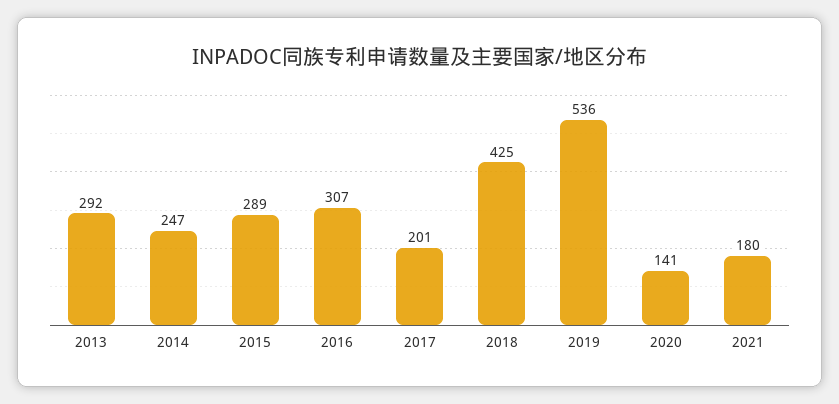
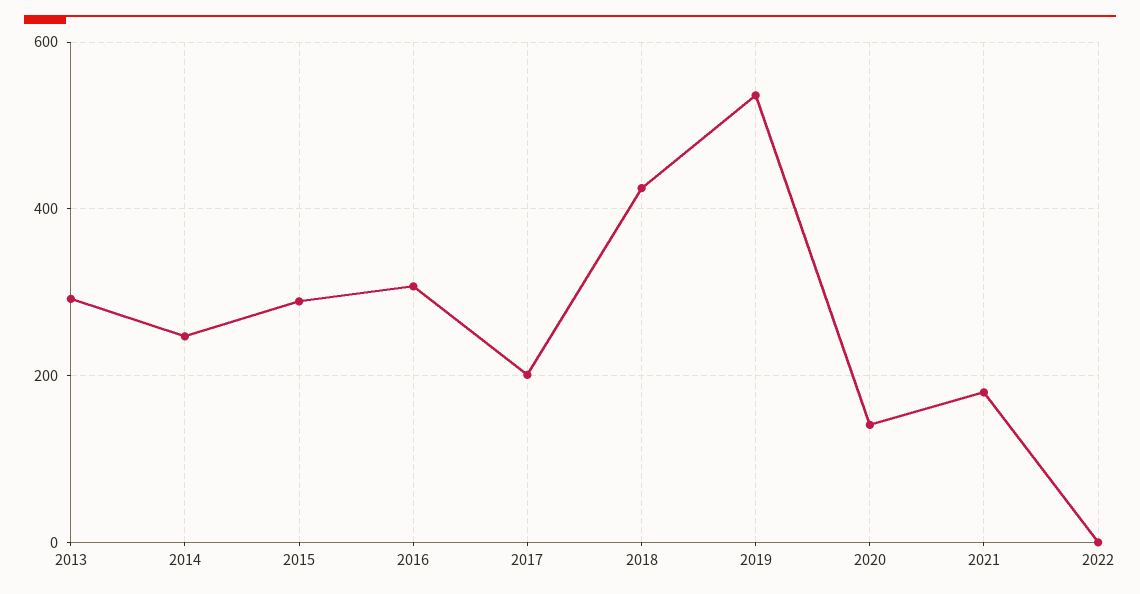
2022: none -> 0

